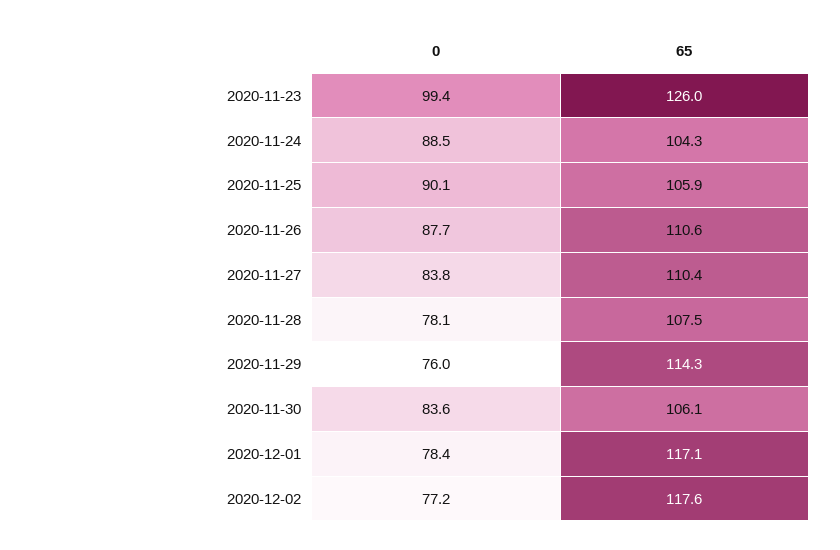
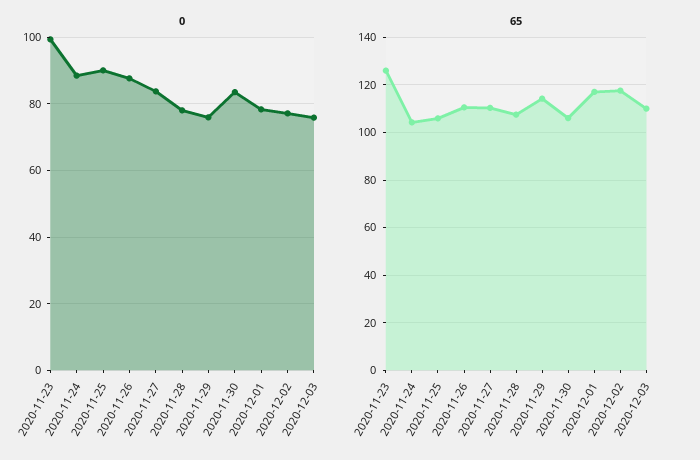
0, 2020-12-03: none -> 76
65, 2020-12-03: none -> 110

